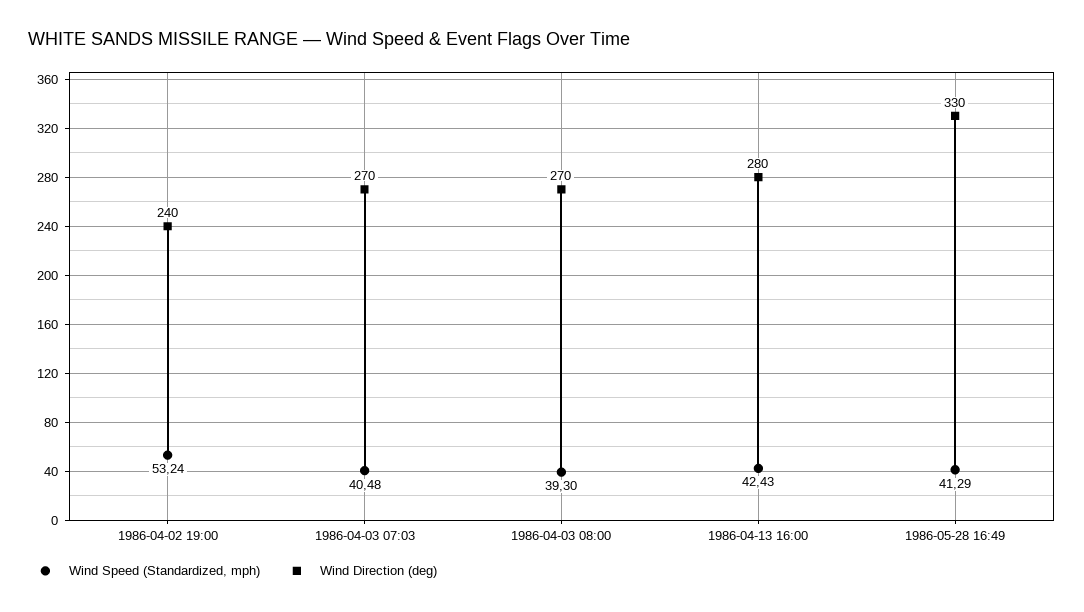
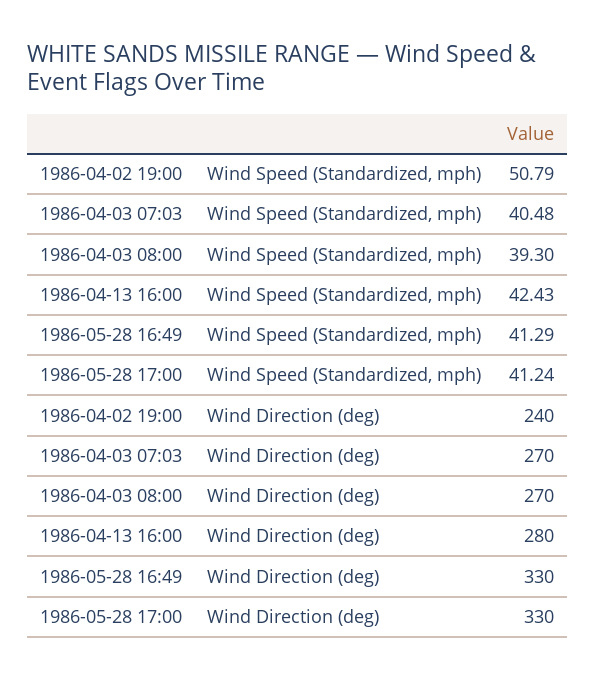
Wind Speed (Standardized, mph), 1986-04-02 19:00: 53.24 -> 50.79
Wind Speed (Standardized, mph), 1986-05-28 17:00: none -> 41.24
Wind Direction (deg), 1986-05-28 17:00: none -> 330

